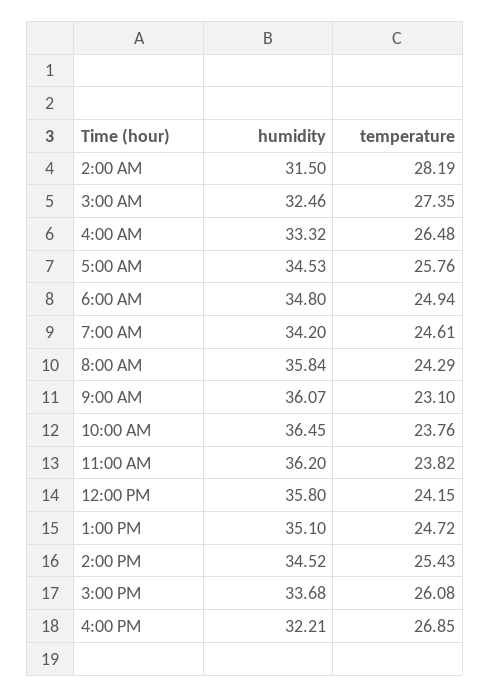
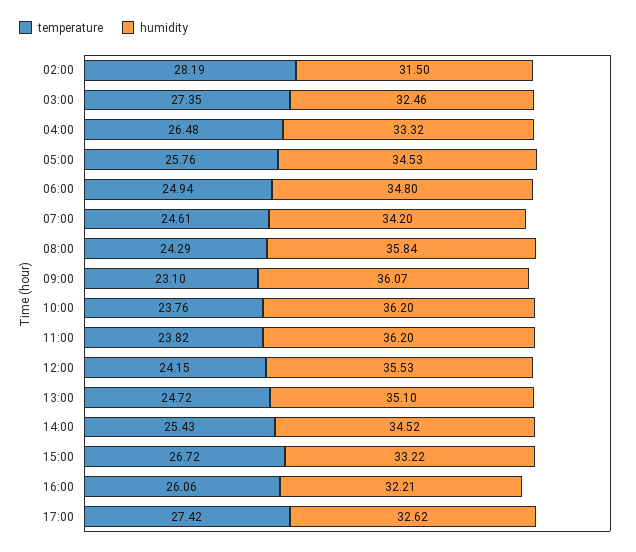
humidity, 10:00 AM: 36.45 -> 36.2
humidity, 12:00 PM: 35.8 -> 35.53
humidity, 3:00 PM: 33.68 -> 33.22
temperature, 3:00 PM: 26.08 -> 26.72
temperature, 4:00 PM: 26.85 -> 26.06
temperature, 17:00: none -> 27.42
humidity, 17:00: none -> 32.62

